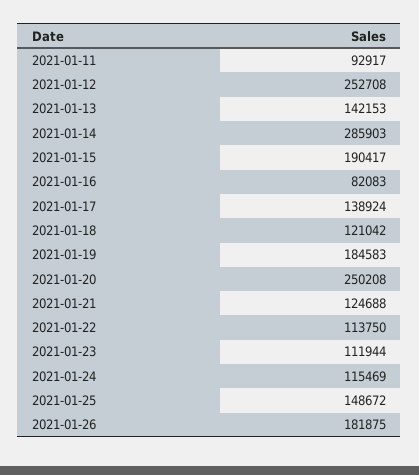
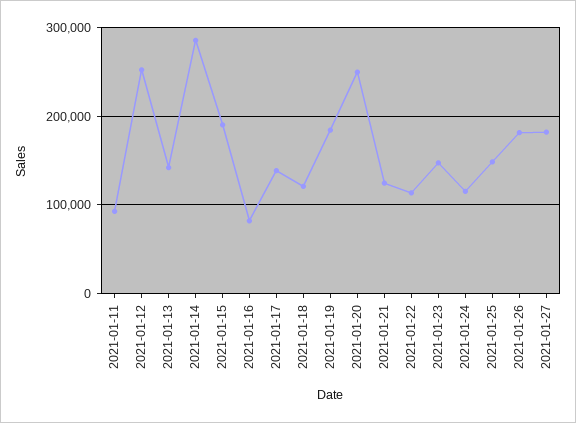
2021-01-23: 111944 -> 150000
2021-01-27: none -> 180000

